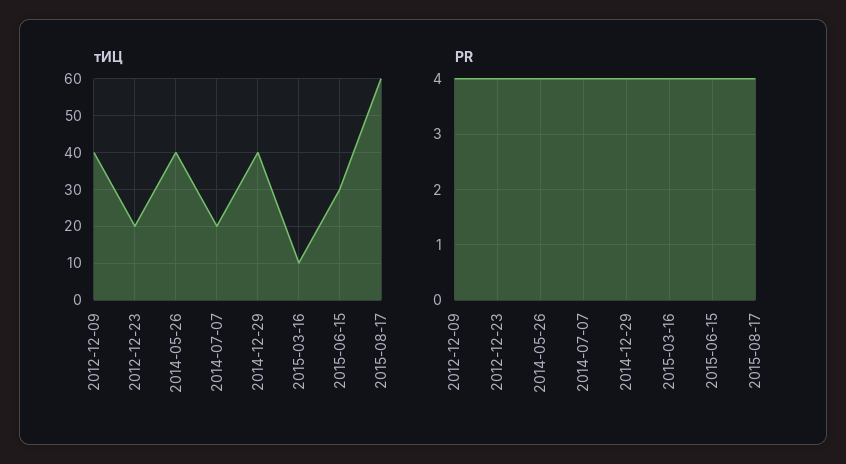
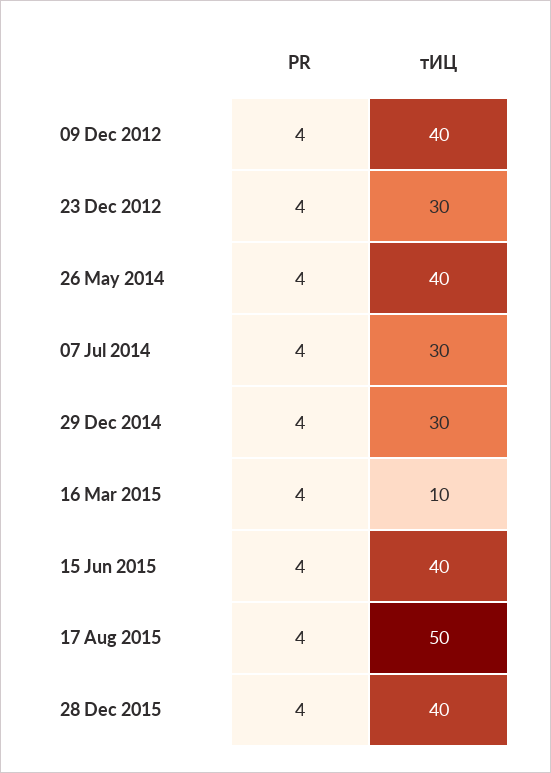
тИЦ, 2012-12-23: 20 -> 30
тИЦ, 2014-07-07: 20 -> 30
тИЦ, 2014-12-29: 40 -> 30
тИЦ, 2015-06-15: 30 -> 40
тИЦ, 2015-08-17: 60 -> 50
PR, 28 Dec 2015: none -> 4
тИЦ, 28 Dec 2015: none -> 40

